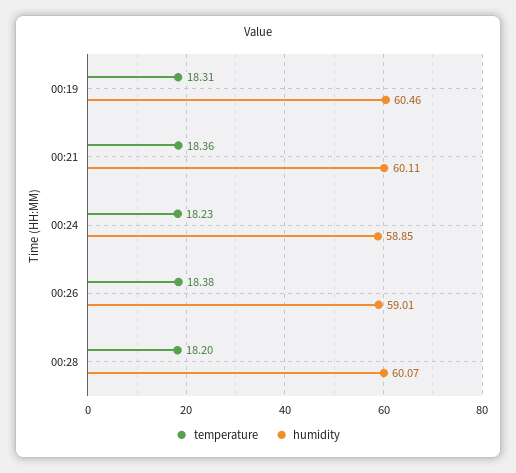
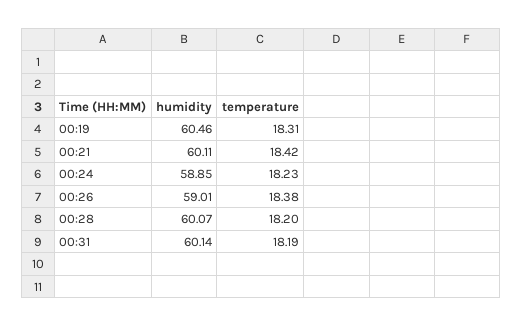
temperature, 00:21: 18.36 -> 18.42
humidity, 00:31: none -> 60.14
temperature, 00:31: none -> 18.19

